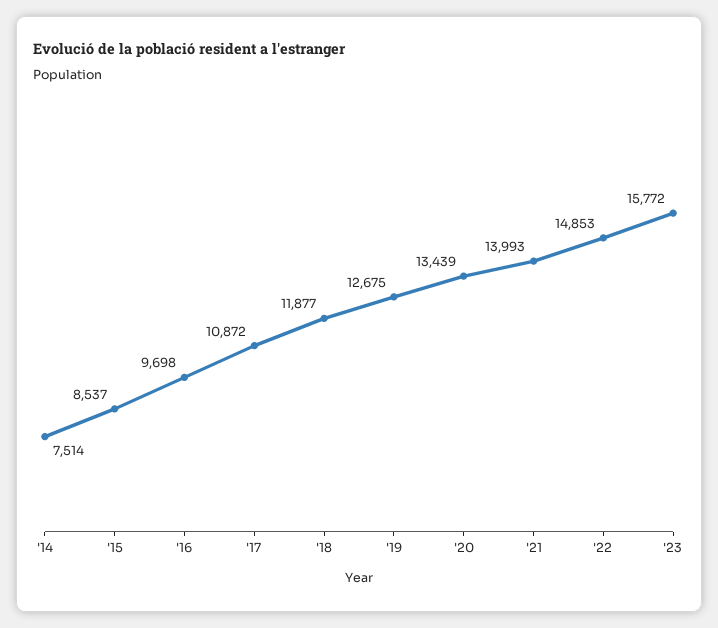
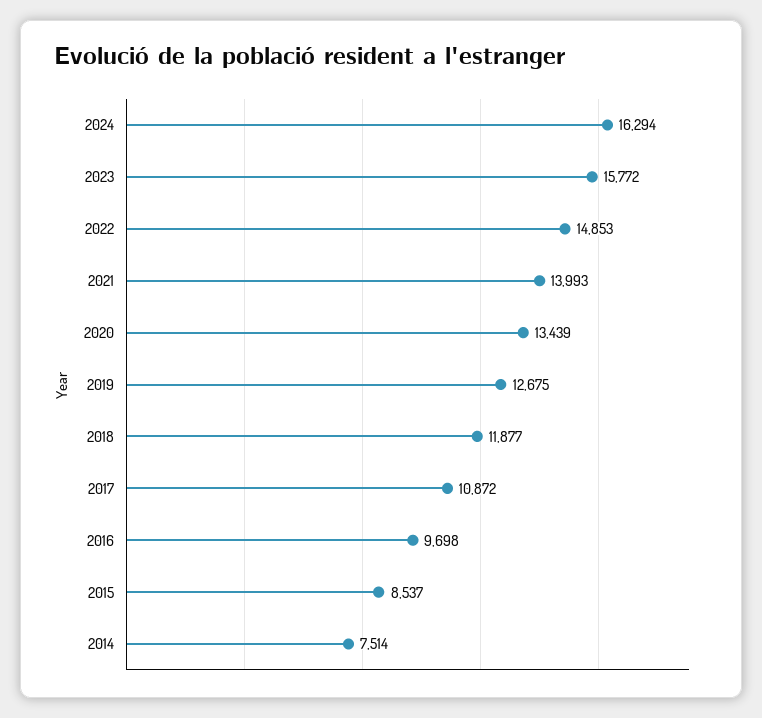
2024: none -> 16294

